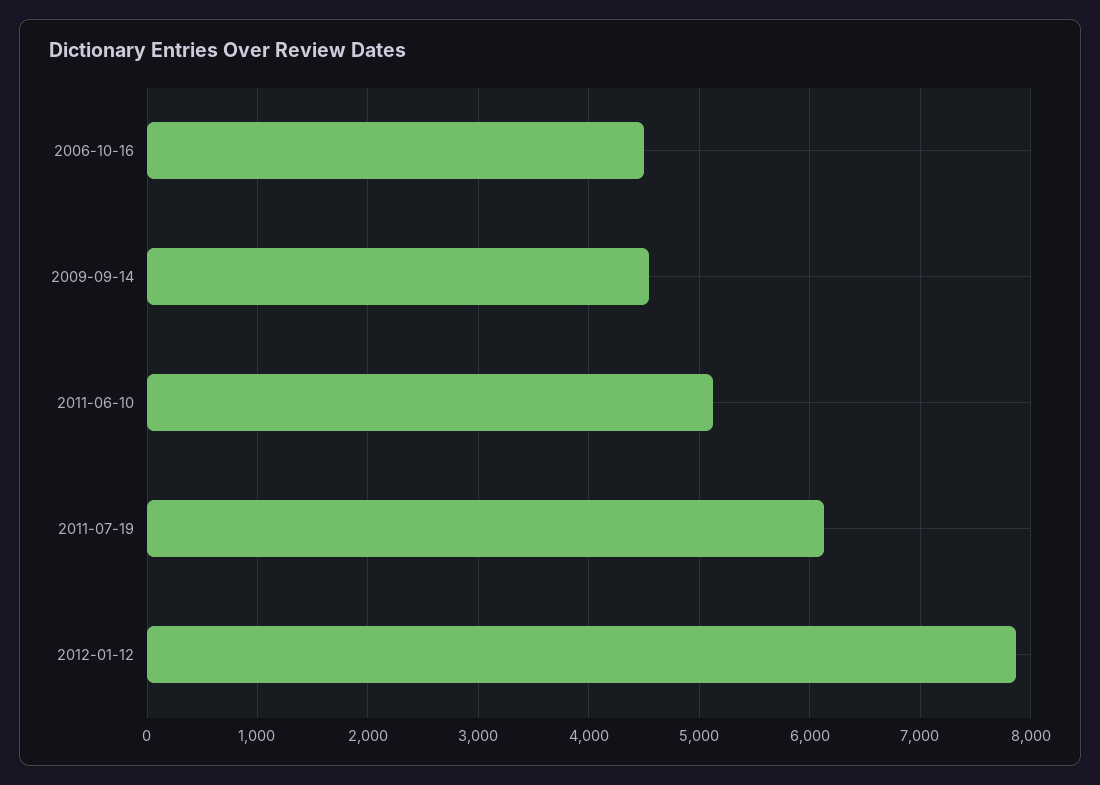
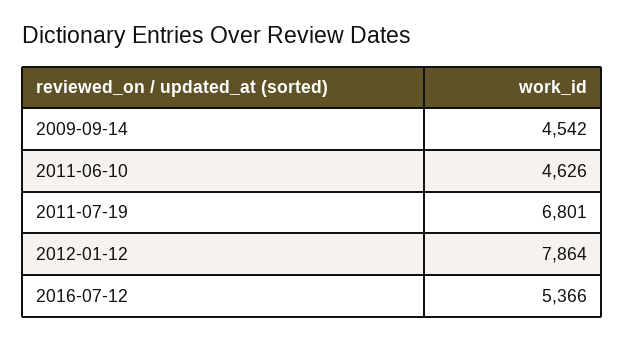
2006-10-16: 4500 -> none
2011-06-10: 5100 -> 4626
2011-07-19: 6100 -> 6801
2016-07-12: none -> 5366

